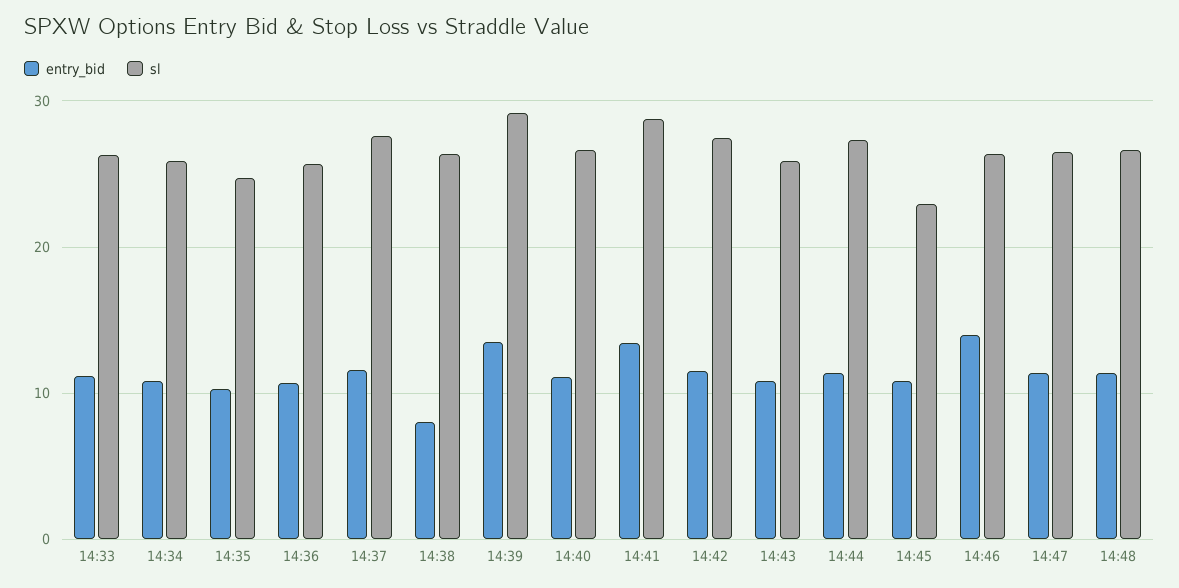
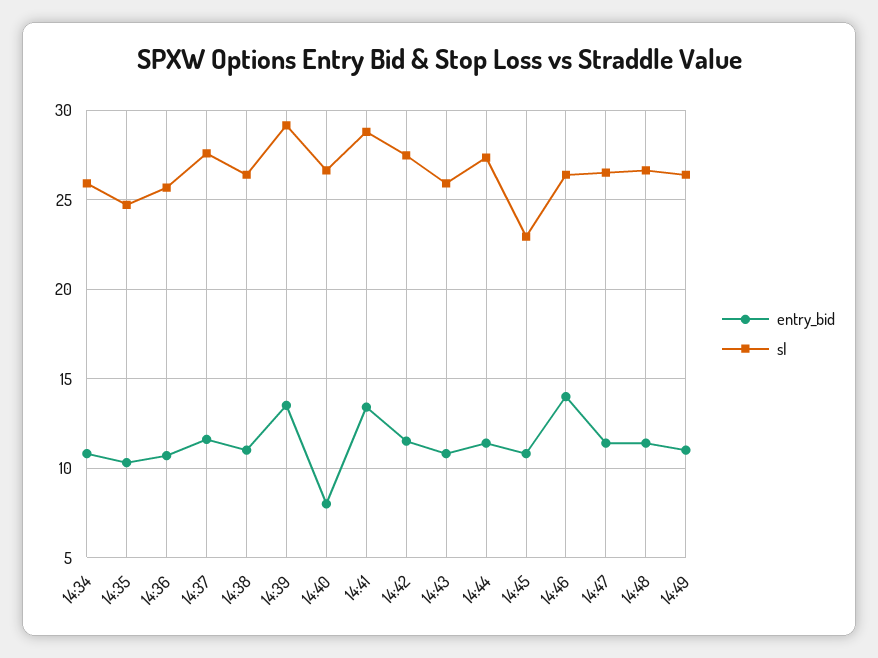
entry_bid, 14:33: 11 -> none
sl, 14:33: 26 -> none
entry_bid, 14:38: 8 -> 11
entry_bid, 14:40: 11 -> 8
entry_bid, 14:49: none -> 11
sl, 14:49: none -> 26.5

